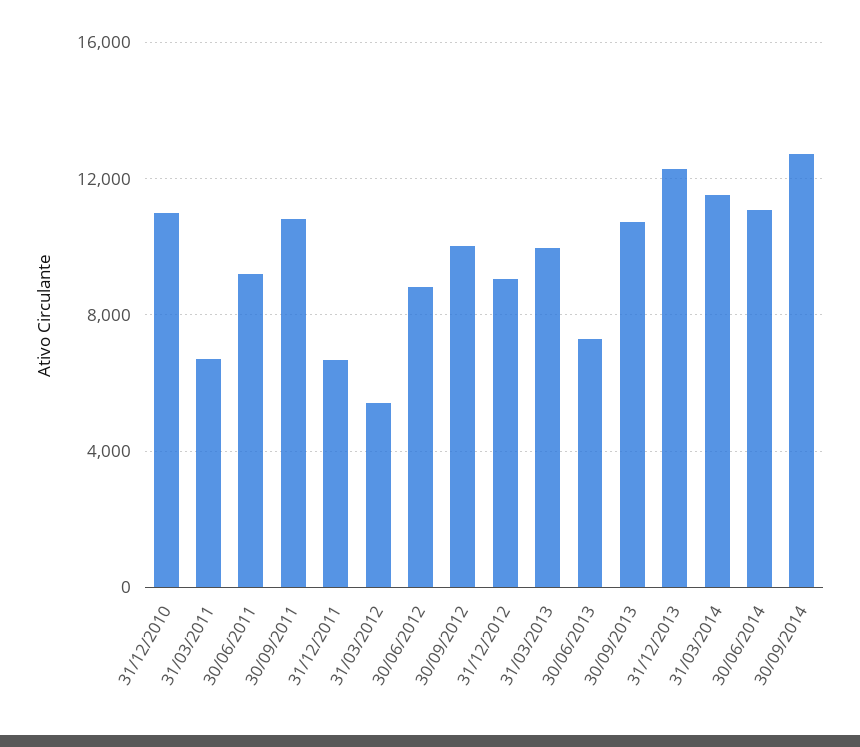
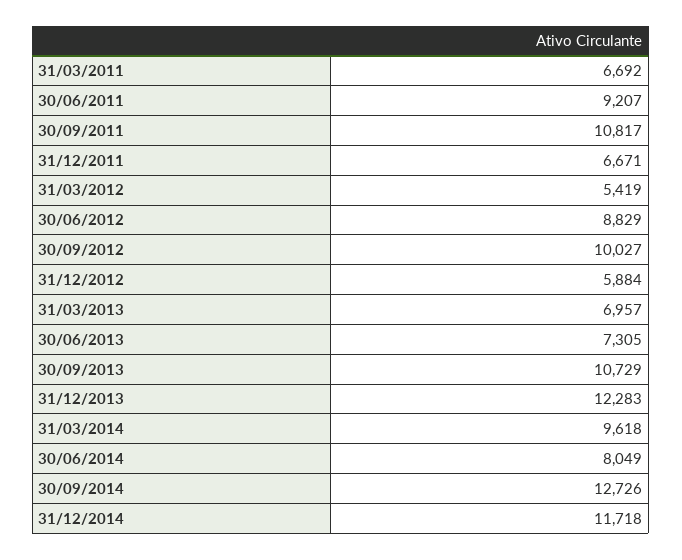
31/12/2010: 11000 -> none
31/12/2012: 9000 -> 5884
31/03/2013: 10000 -> 6957
31/03/2014: 11500 -> 9618
30/06/2014: 11000 -> 8049
31/12/2014: none -> 11718

